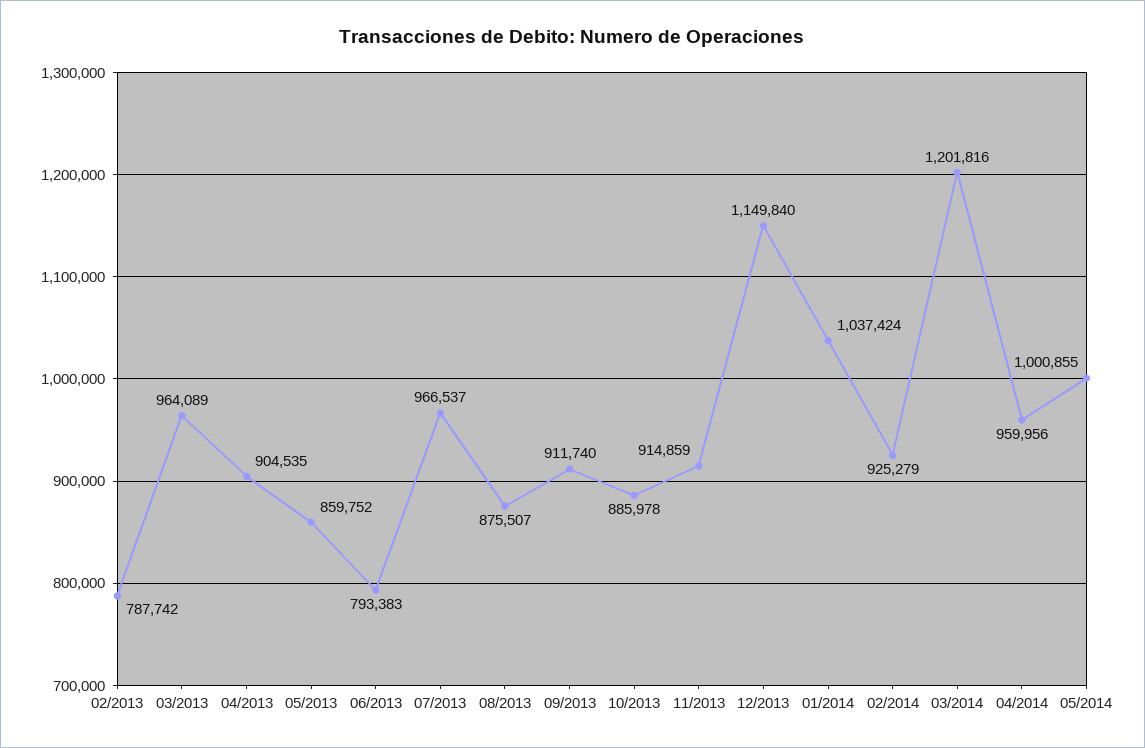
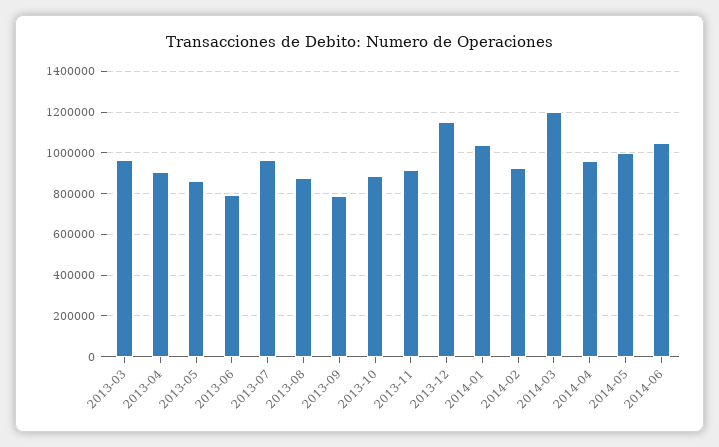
02/2013: 787742 -> none
09/2013: 911740 -> 800000
2014-06: none -> 1050000

